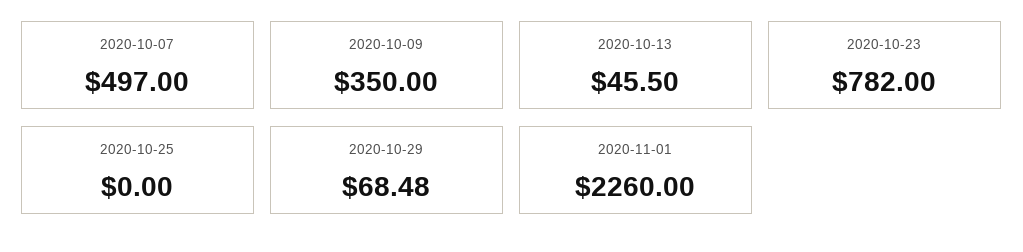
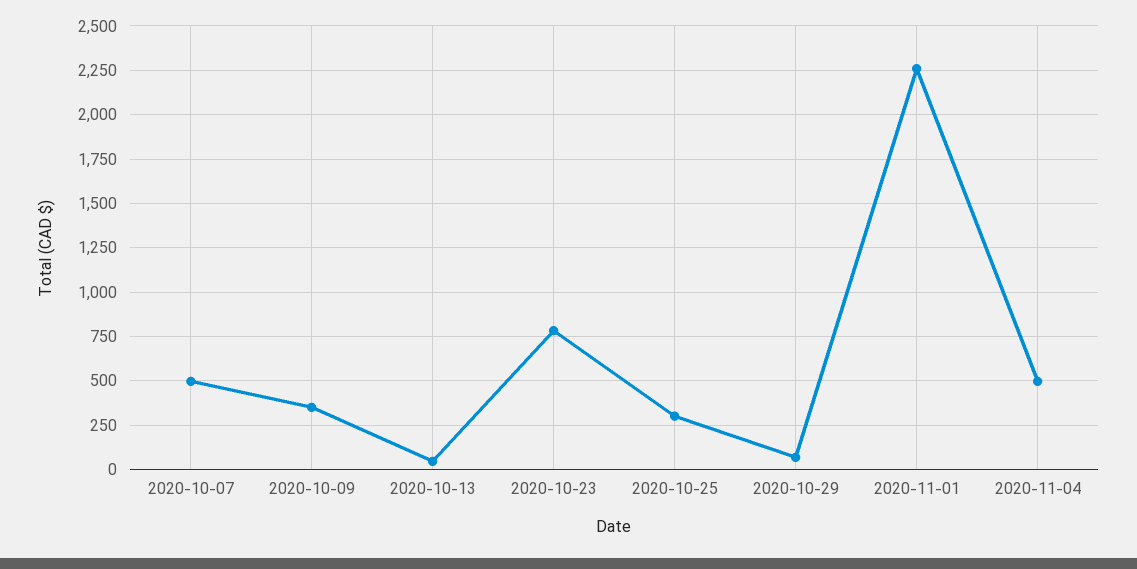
2020-10-25: 0 -> 300
2020-11-04: none -> 500

